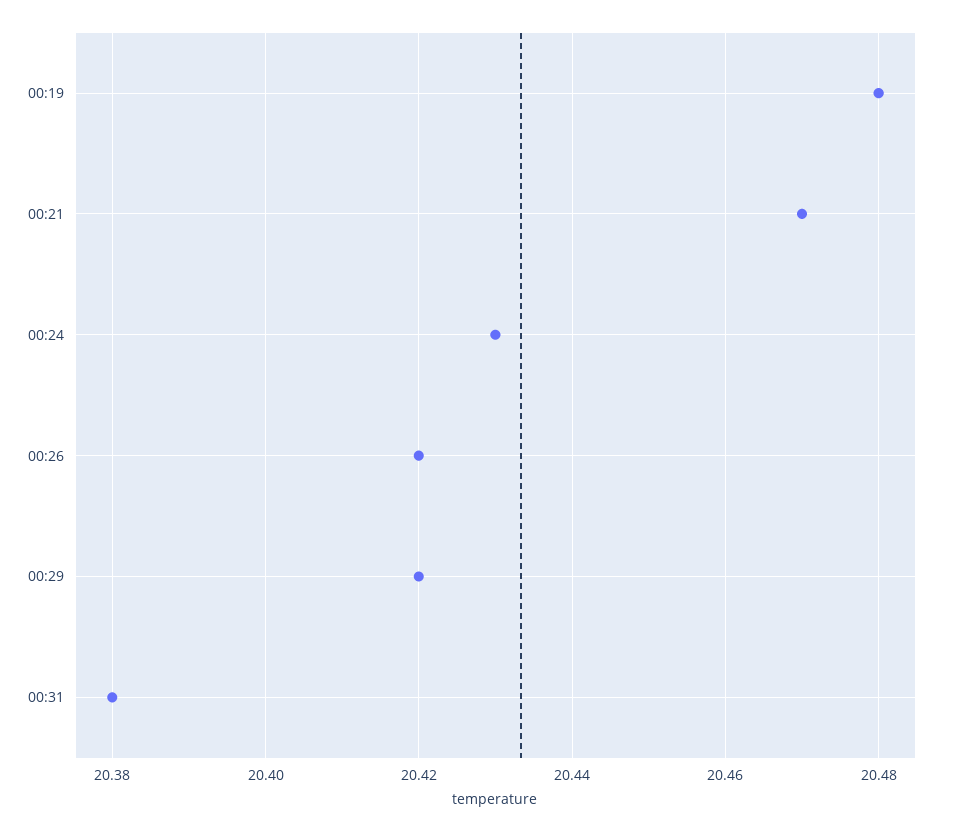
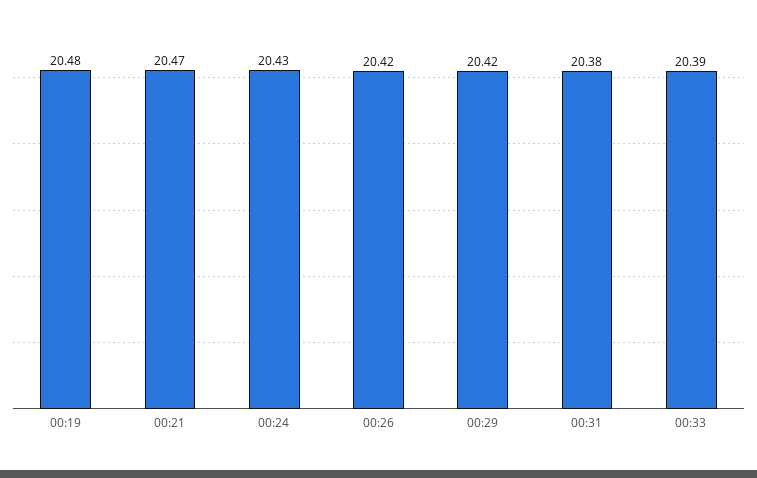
00:33: none -> 20.39

